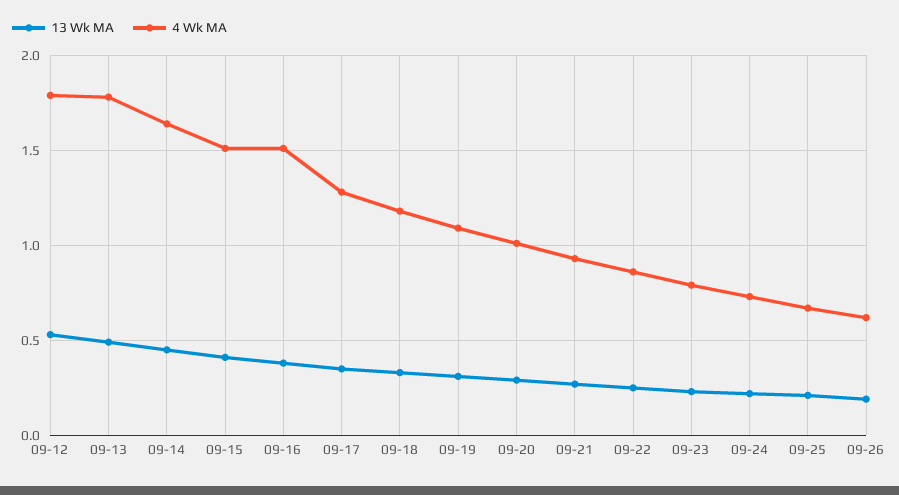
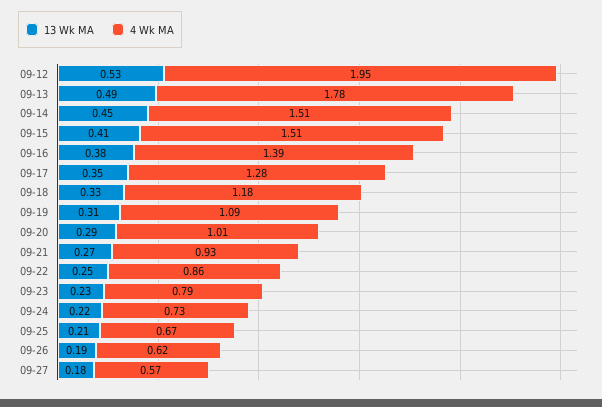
4 Wk MA, 09-12: 1.8 -> 1.95
4 Wk MA, 09-14: 1.65 -> 1.51
4 Wk MA, 09-16: 1.5 -> 1.39
13 Wk MA, 09-27: none -> 0.18
4 Wk MA, 09-27: none -> 0.57

